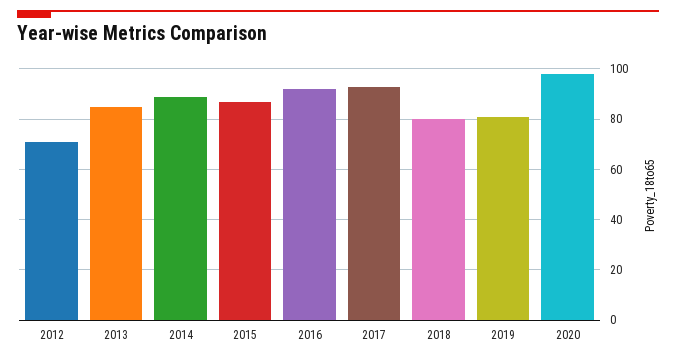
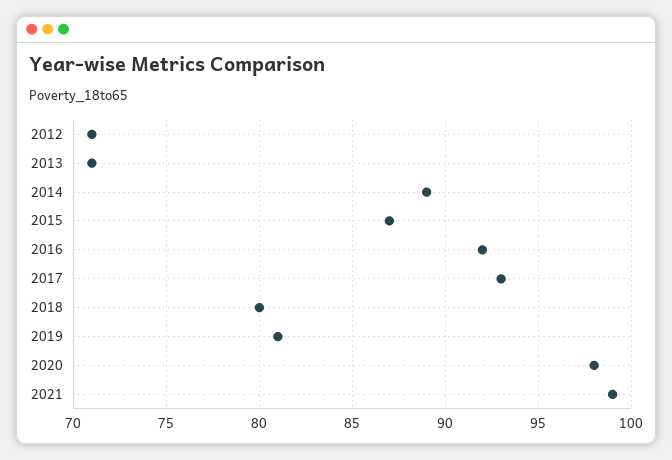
2013: 85 -> 71
2021: none -> 99

